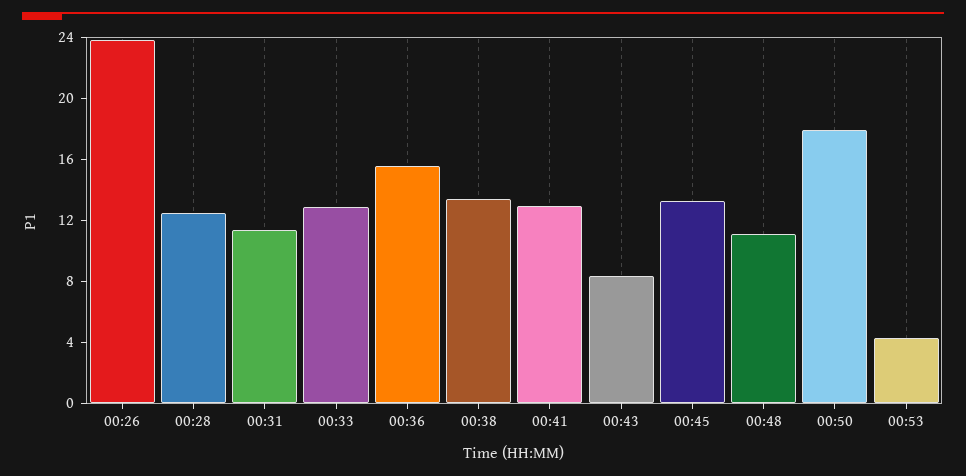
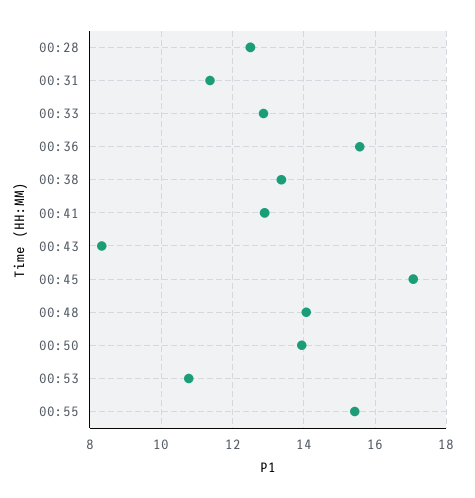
00:26: 24 -> none
00:45: 13 -> 17
00:48: 11 -> 14
00:50: 18 -> 14
00:53: 4 -> 10.8
00:55: none -> 15.4

